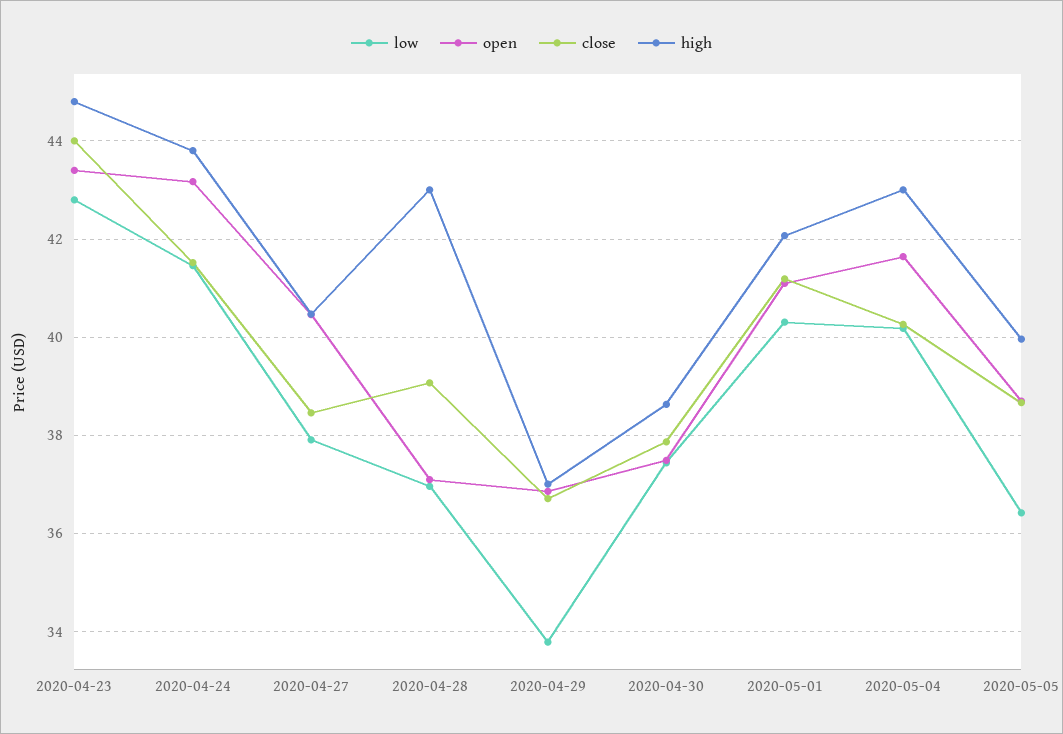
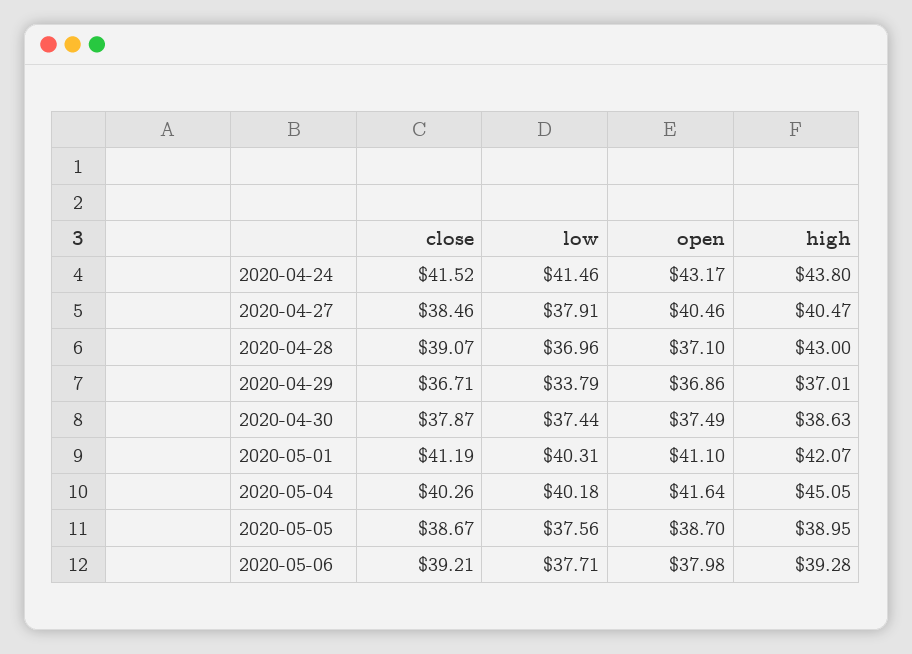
low, 2020-04-23: 42.8 -> none
open, 2020-04-23: 43.4 -> none
close, 2020-04-23: 44 -> none
high, 2020-04-23: 44.8 -> none
high, 2020-05-04: 43 -> 45.05
low, 2020-05-05: 36.4 -> 37.56
high, 2020-05-05: 40 -> 38.95
close, 2020-05-06: none -> 39.21
low, 2020-05-06: none -> 37.71
open, 2020-05-06: none -> 37.98
high, 2020-05-06: none -> 39.28

